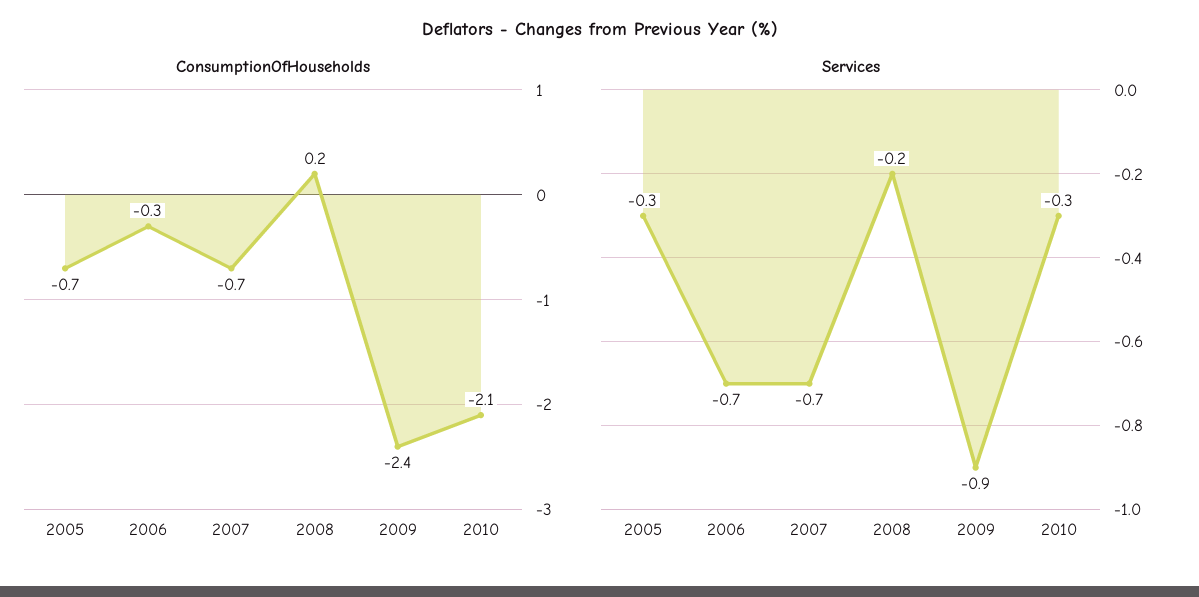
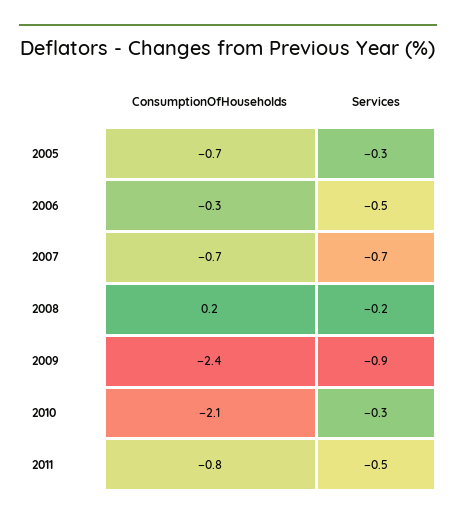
Services, 2006: -0.7 -> -0.5
ConsumptionOfHouseholds, 2011: none -> -0.8
Services, 2011: none -> -0.5

